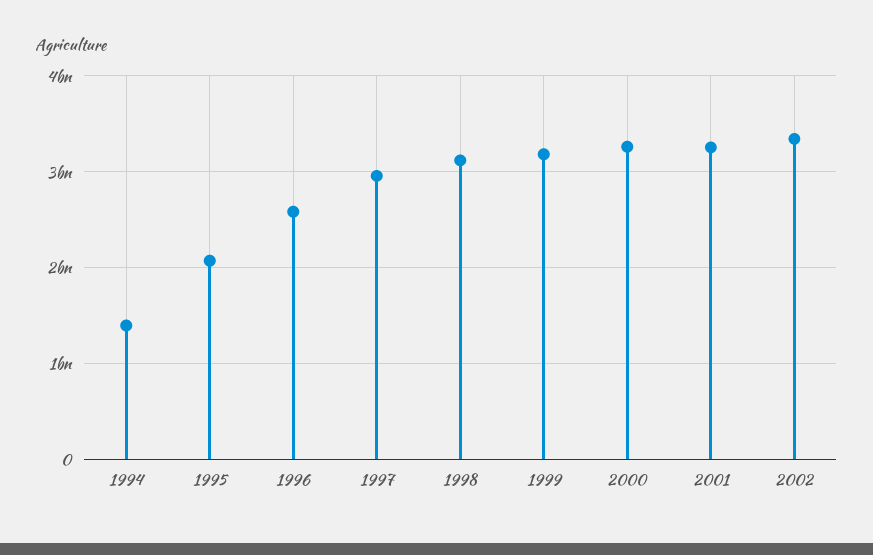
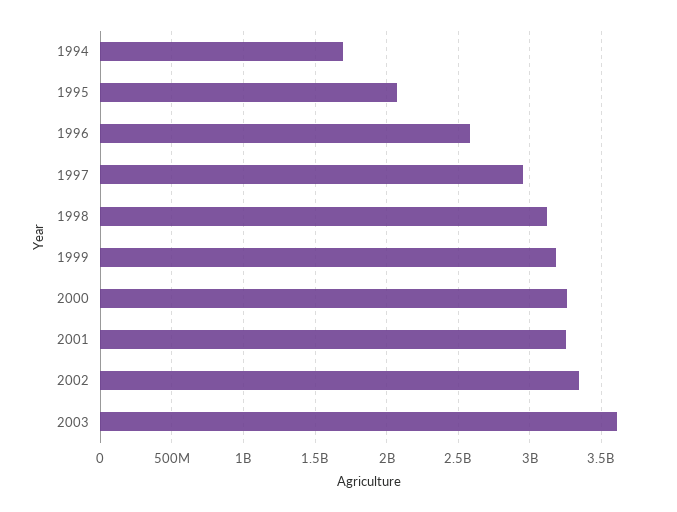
1994: 1400000000 -> 1700000000
2003: none -> 3600000000

